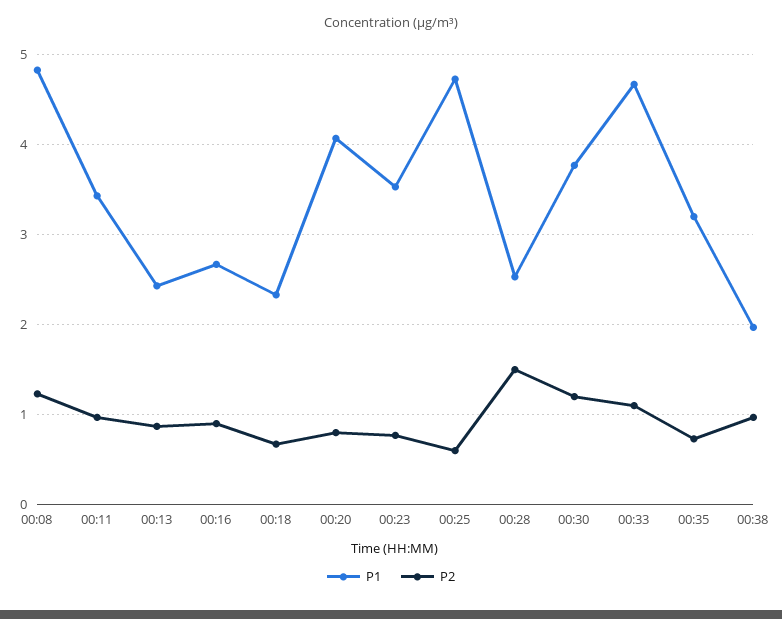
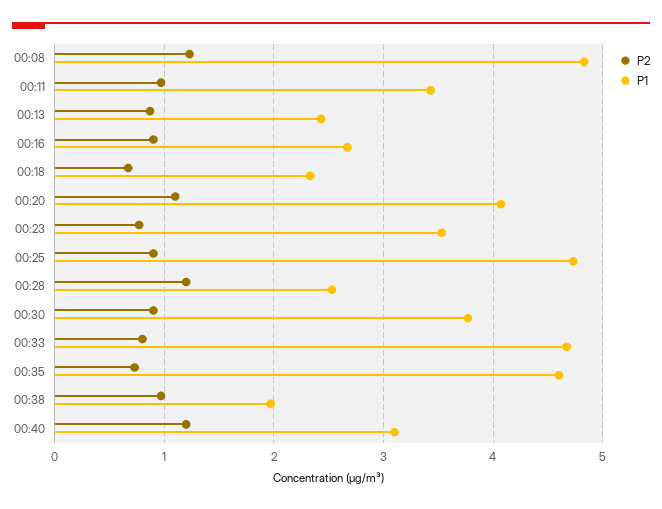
P2, 00:20: 0.8 -> 1.1
P2, 00:25: 0.6 -> 0.9
P2, 00:28: 1.5 -> 1.2
P2, 00:30: 1.2 -> 0.9
P2, 00:33: 1.1 -> 0.8
P1, 00:35: 3.2 -> 4.6
P2, 00:40: none -> 1.2
P1, 00:40: none -> 3.1

